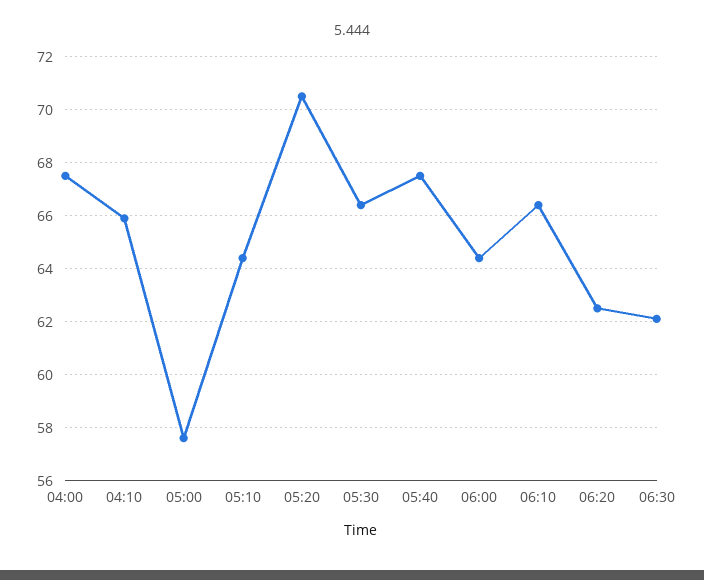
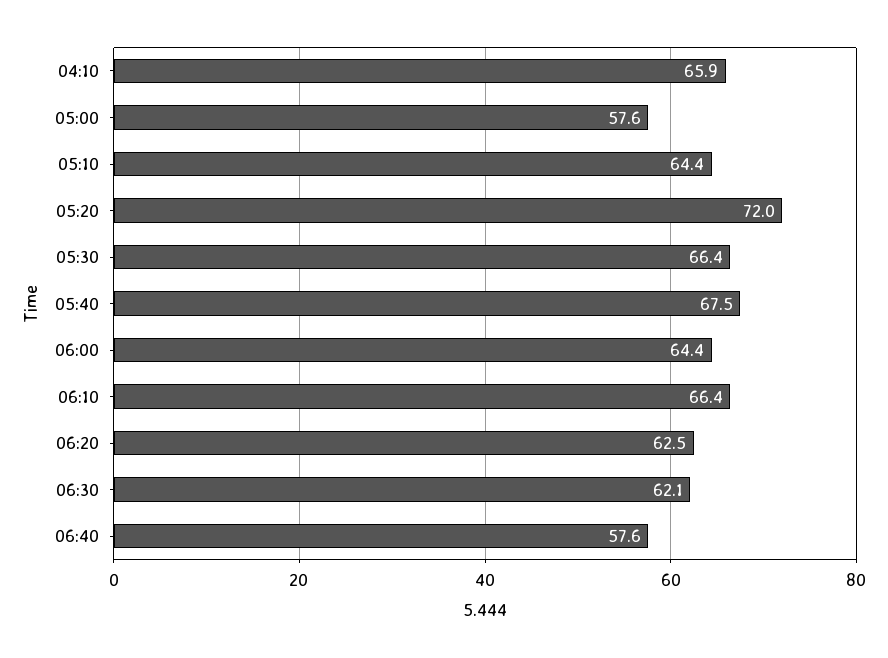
04:00: 67.5 -> none
05:20: 70.5 -> 72
06:40: none -> 57.6

